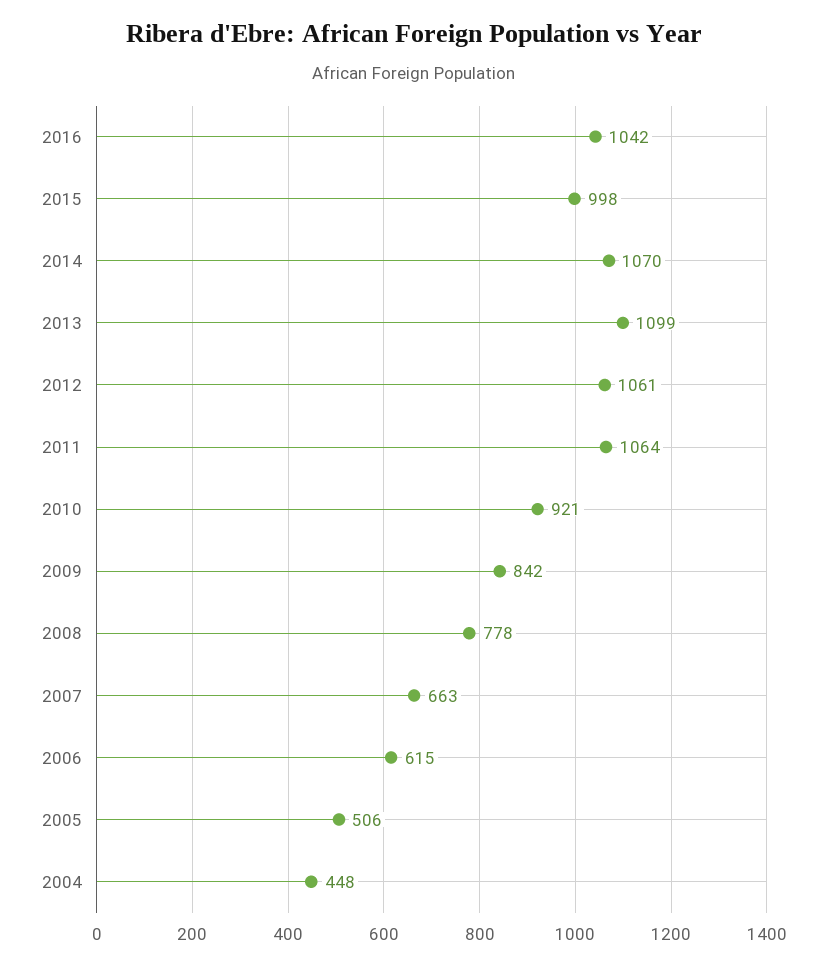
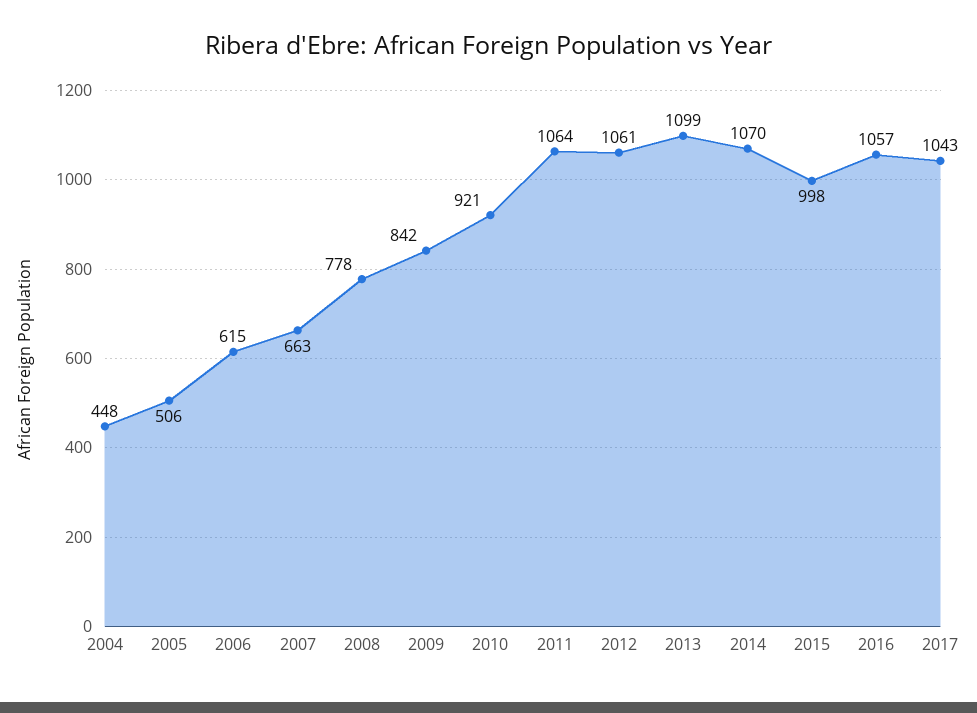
2016: 1042 -> 1057
2017: none -> 1043

